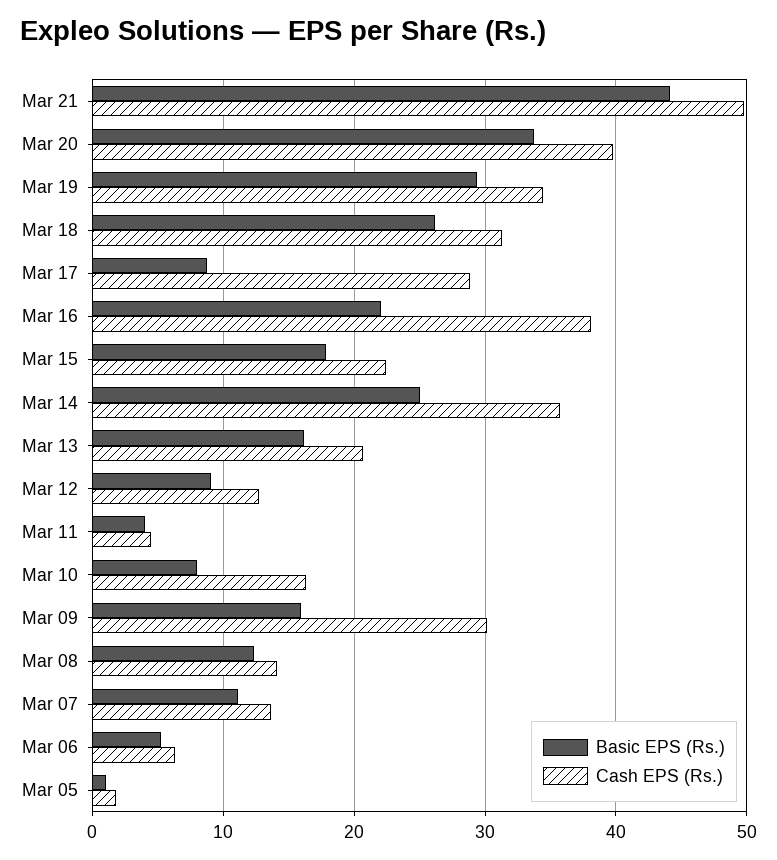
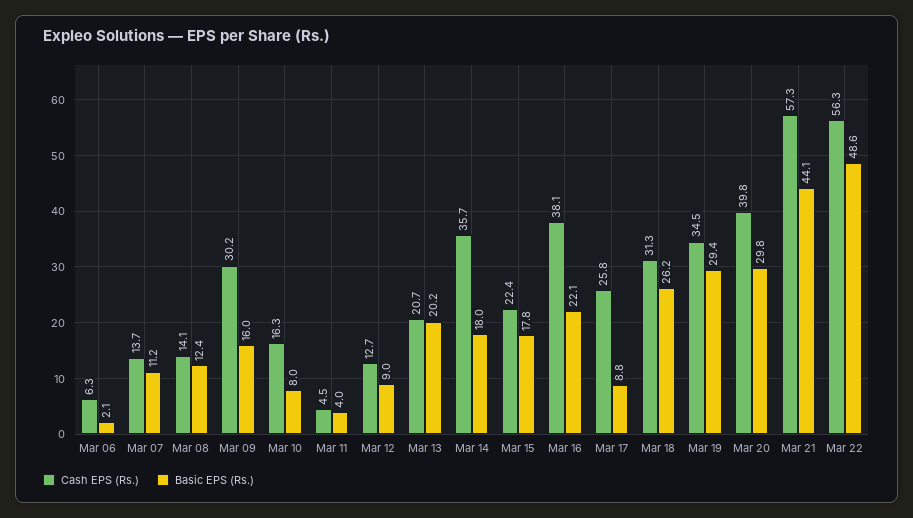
Cash EPS (Rs.), Mar 21: 50 -> 57.3
Basic EPS (Rs.), Mar 20: 34 -> 29.8
Cash EPS (Rs.), Mar 17: 29 -> 25.8
Basic EPS (Rs.), Mar 14: 25 -> 18
Basic EPS (Rs.), Mar 13: 16 -> 20.2
Basic EPS (Rs.), Mar 06: 5 -> 2.1
Basic EPS (Rs.), Mar 05: 1 -> none
Cash EPS (Rs.), Mar 05: 2 -> none
Cash EPS (Rs.), Mar 22: none -> 56.3
Basic EPS (Rs.), Mar 22: none -> 48.6

